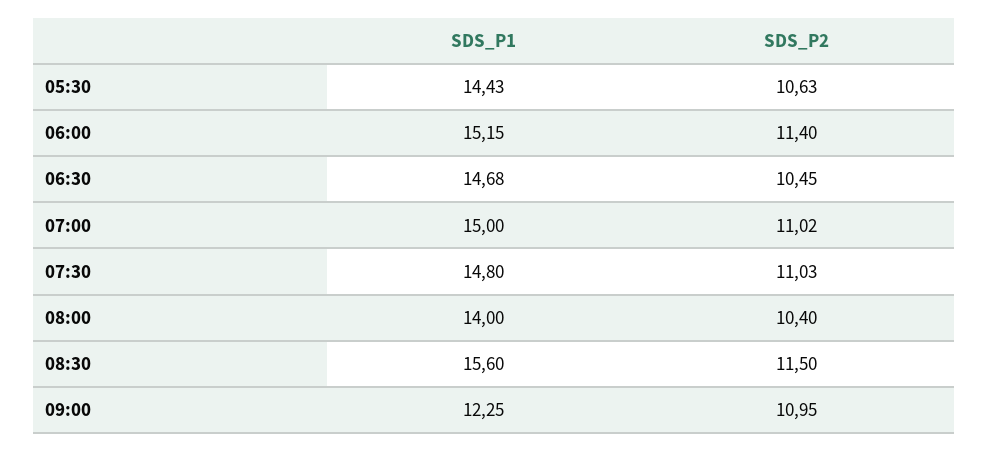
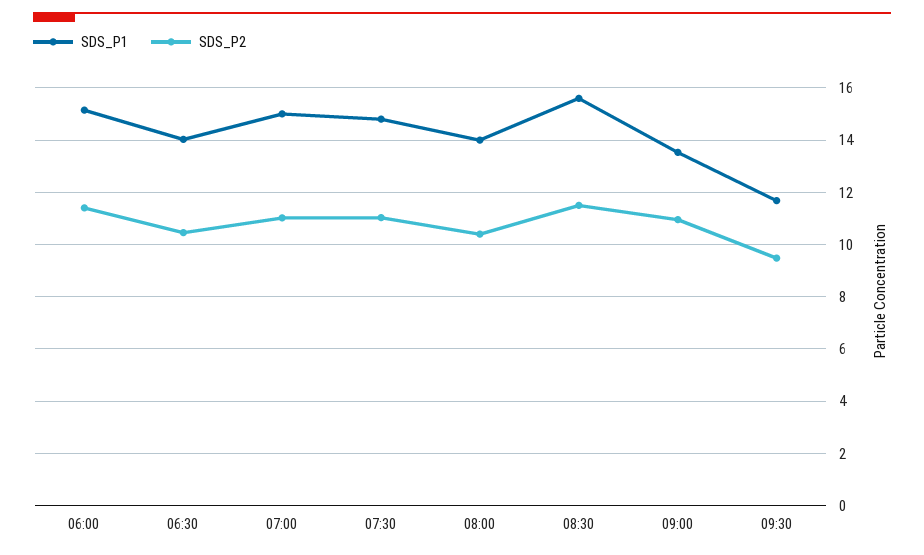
SDS_P1, 05:30: 14.43 -> none
SDS_P2, 05:30: 10.63 -> none
SDS_P1, 06:30: 14.68 -> 14
SDS_P1, 09:00: 12.25 -> 13.5
SDS_P1, 09:30: none -> 11.75
SDS_P2, 09:30: none -> 9.5

